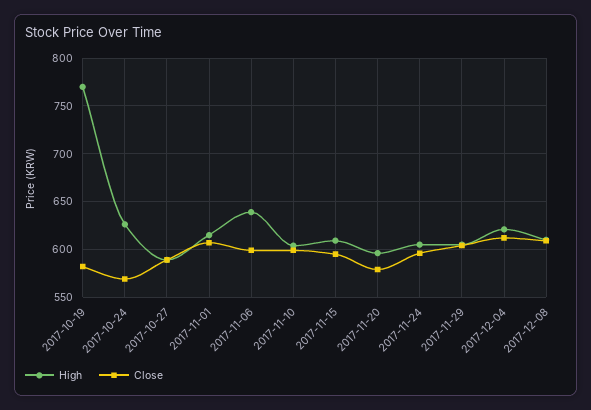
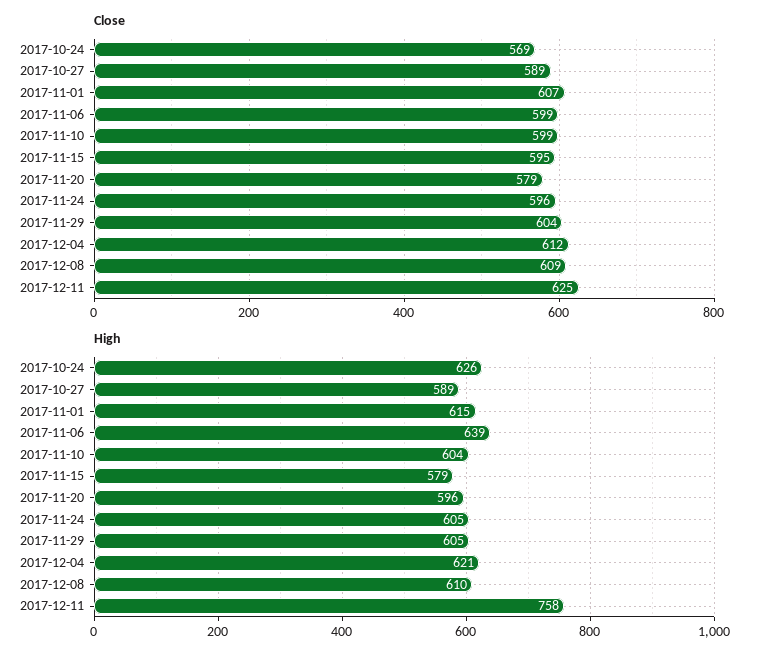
High, 2017-10-19: 770 -> none
Close, 2017-10-19: 580 -> none
High, 2017-11-15: 610 -> 579
Close, 2017-12-11: none -> 625
High, 2017-12-11: none -> 758

